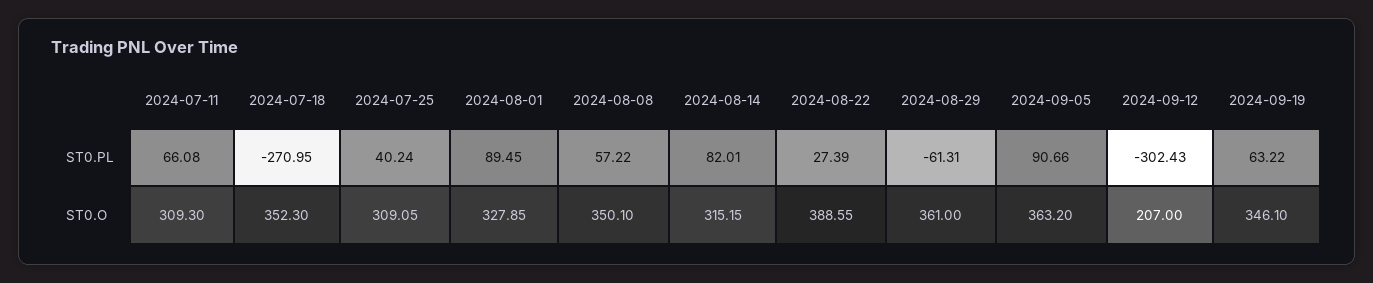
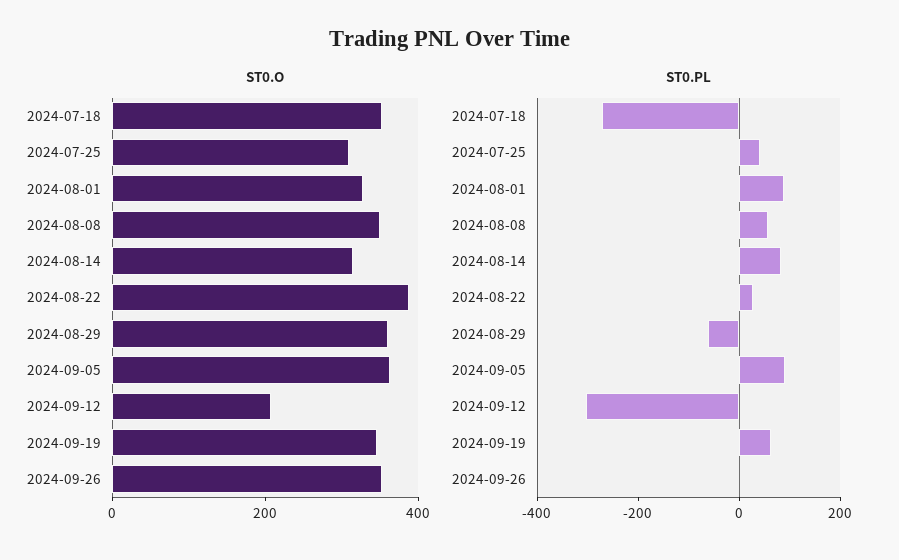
ST0.PL, 2024-07-11: 66.08 -> none
ST0.O, 2024-07-11: 309.3 -> none
ST0.O, 2024-09-26: none -> 350
ST0.PL, 2024-09-26: none -> 0

